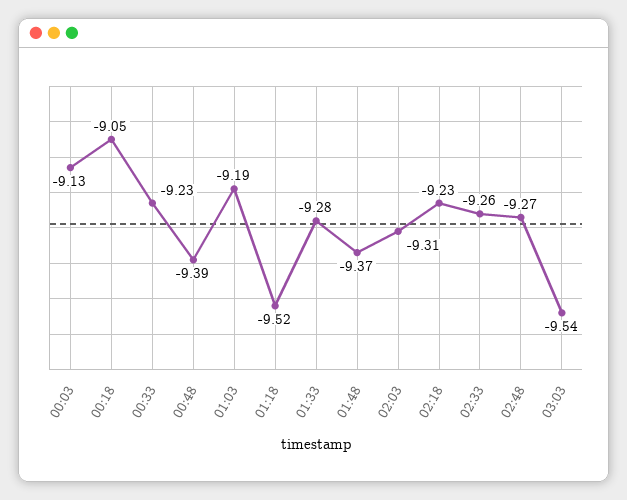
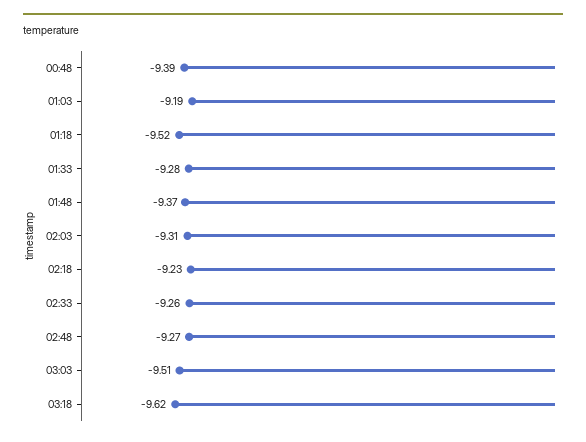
00:03: -9.13 -> none
00:18: -9.05 -> none
00:33: -9.23 -> none
03:03: -9.54 -> -9.51
03:18: none -> -9.62

